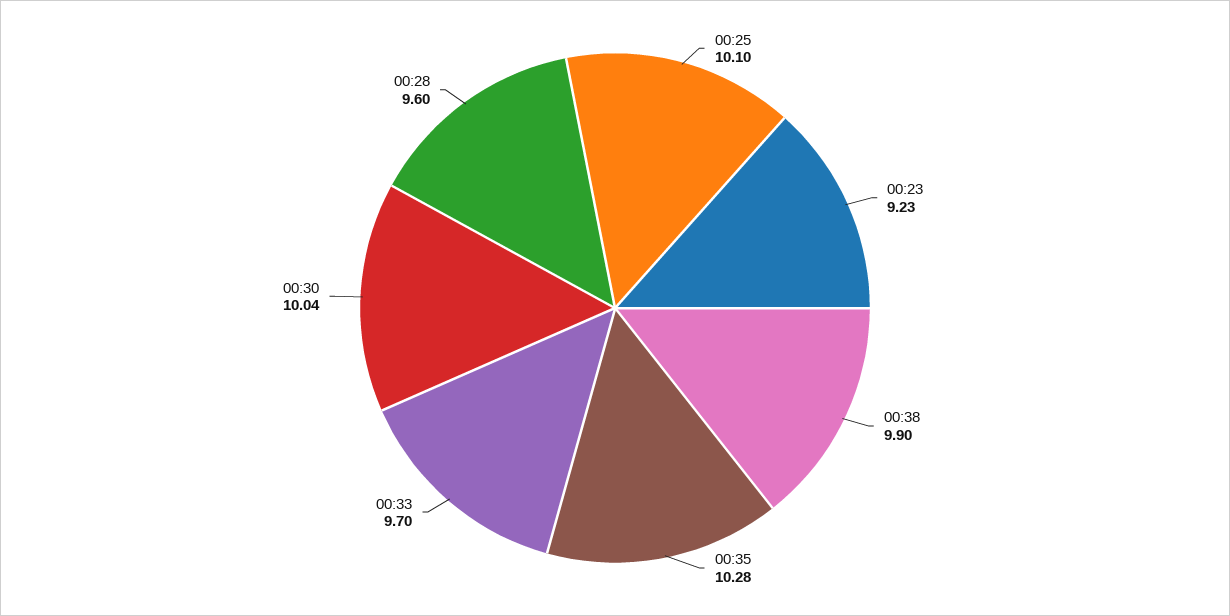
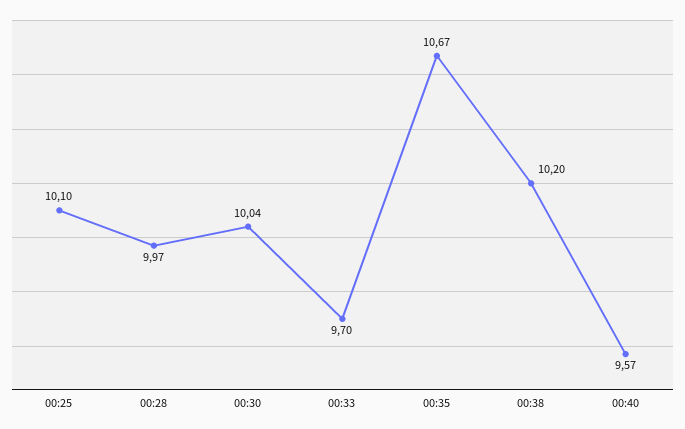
00:23: 9.23 -> none
00:38: 9.9 -> 10.2
00:35: 10.28 -> 10.67
00:28: 9.6 -> 9.97
00:40: none -> 9.57

